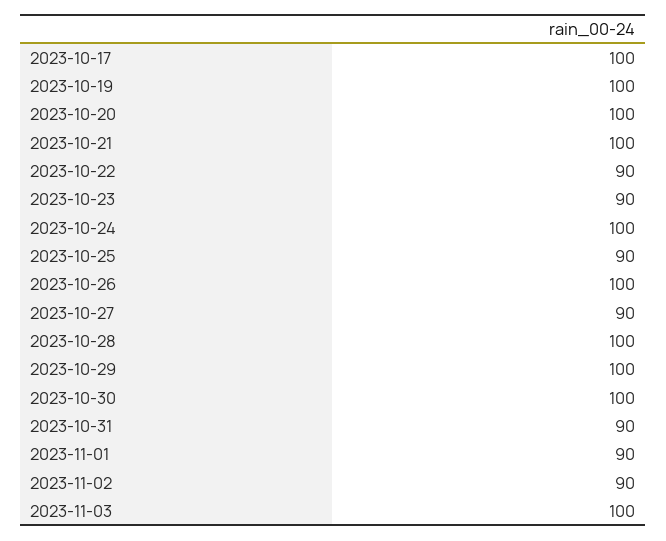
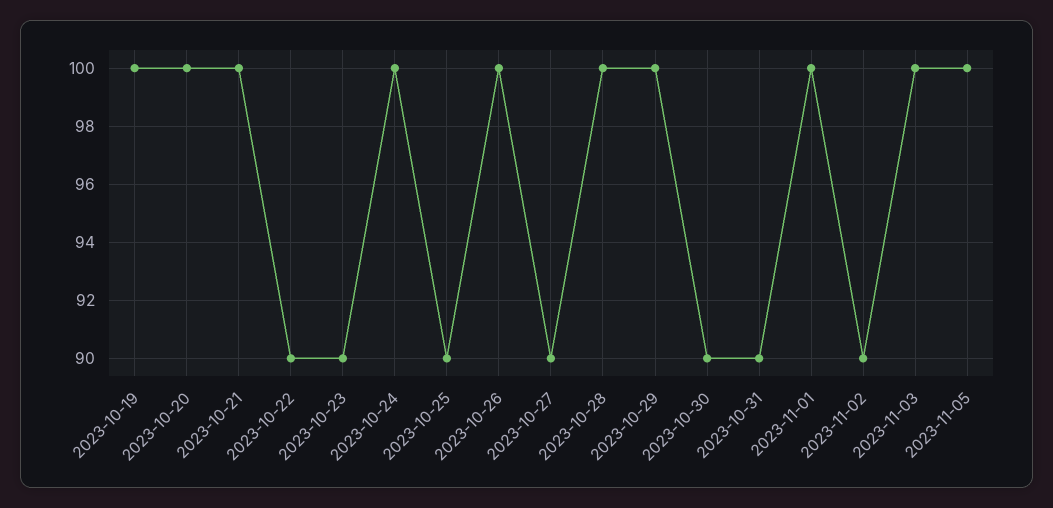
2023-10-17: 100 -> none
2023-10-30: 100 -> 90
2023-11-01: 90 -> 100
2023-11-05: none -> 100

